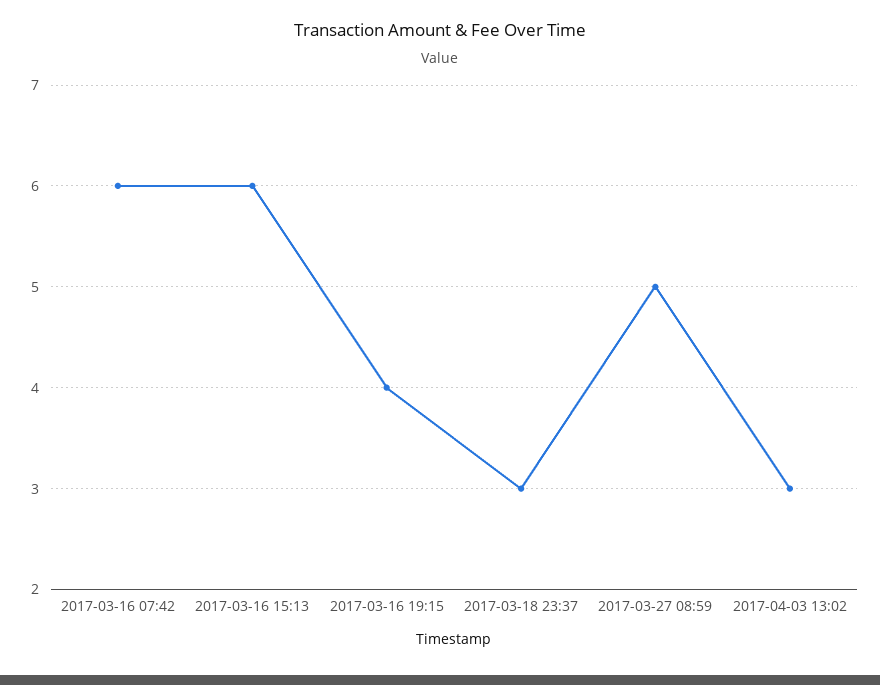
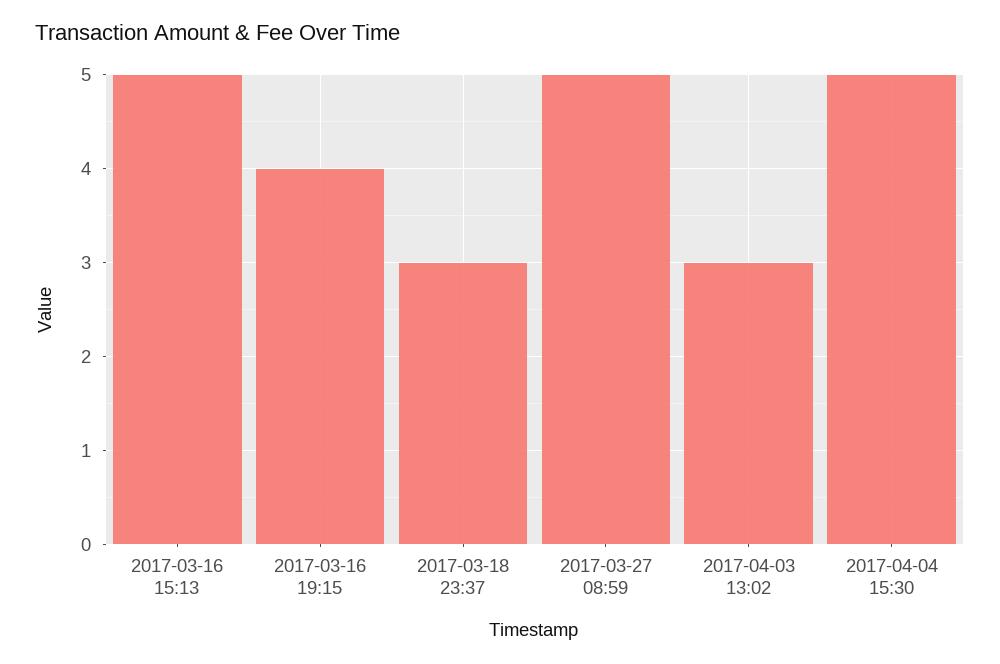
2017-03-16 07:42: 6 -> none
2017-03-16 15:13: 6 -> 5
2017-04-04 15:30: none -> 5

